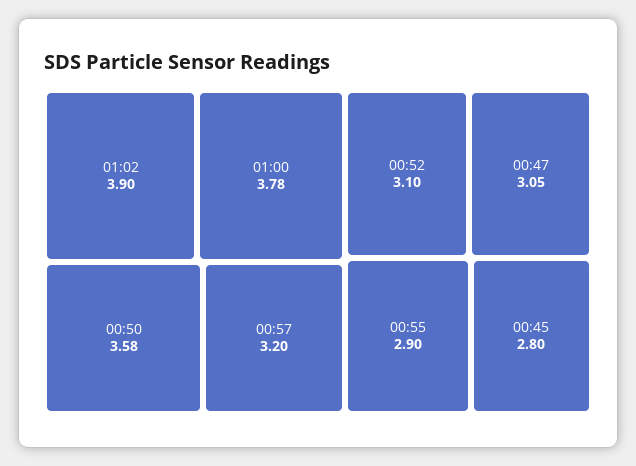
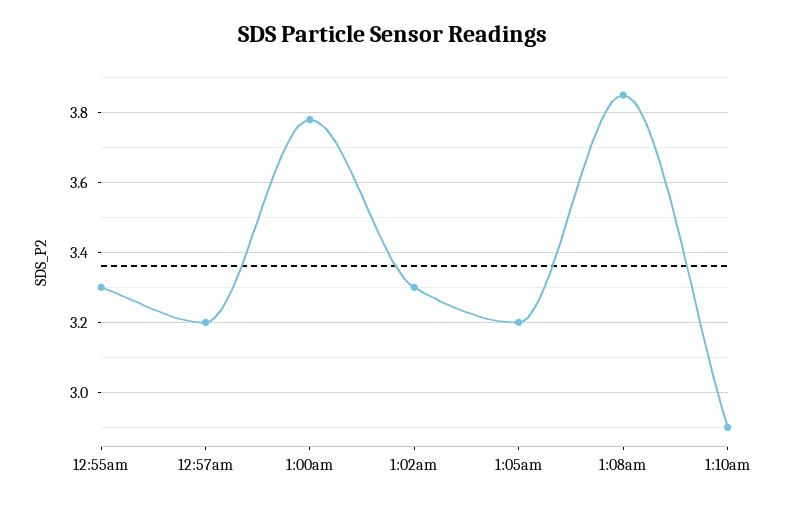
01:02: 3.9 -> 3.3
00:50: 3.58 -> none
00:52: 3.1 -> none
00:47: 3.05 -> none
00:55: 2.9 -> 3.3
00:45: 2.8 -> none
1:05am: none -> 3.2
1:08am: none -> 3.85
1:10am: none -> 2.9

